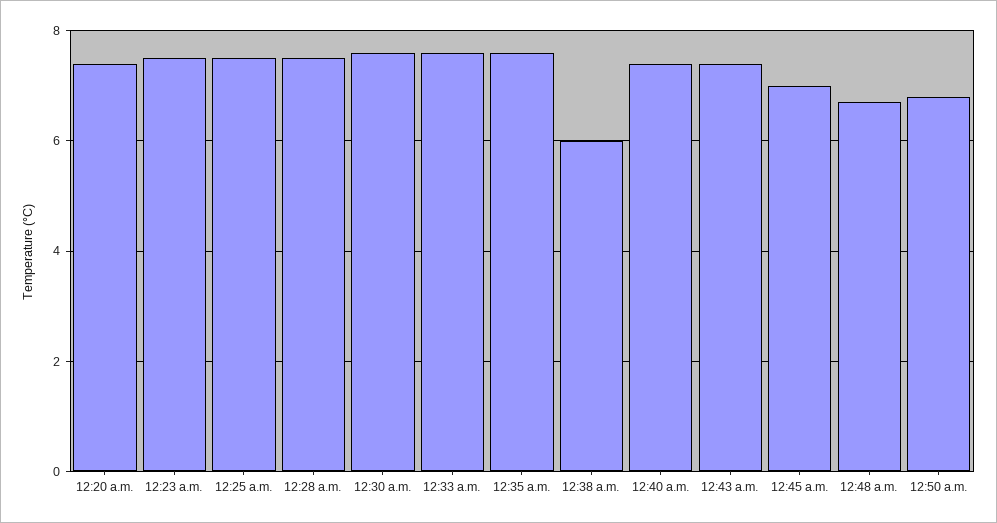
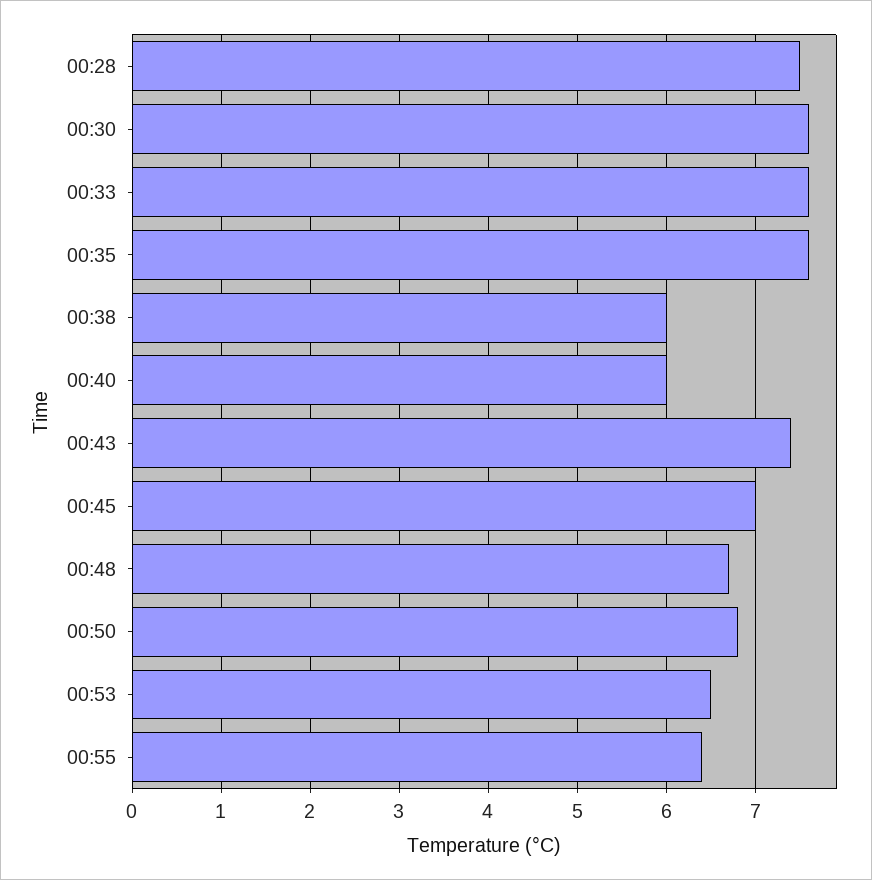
12:20 a.m.: 7.5 -> none
12:23 a.m.: 7.5 -> none
12:25 a.m.: 7.5 -> none
12:40 a.m.: 7.5 -> 6
00:53: none -> 6.5
00:55: none -> 6.4

